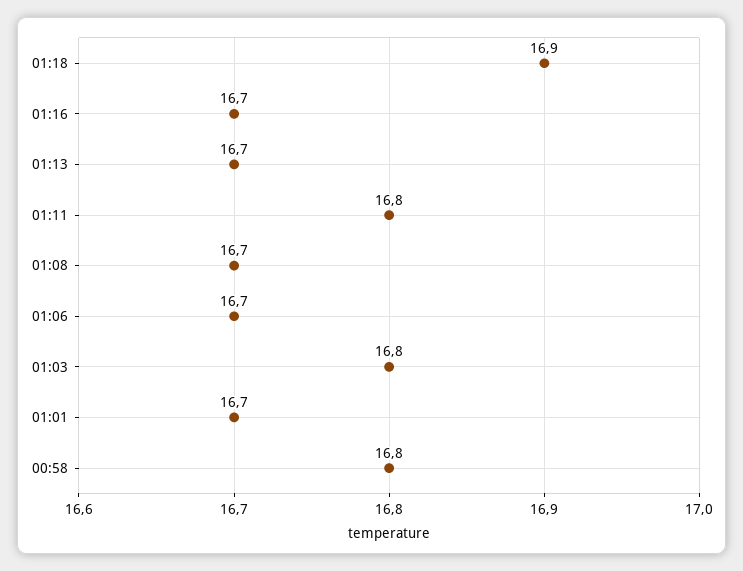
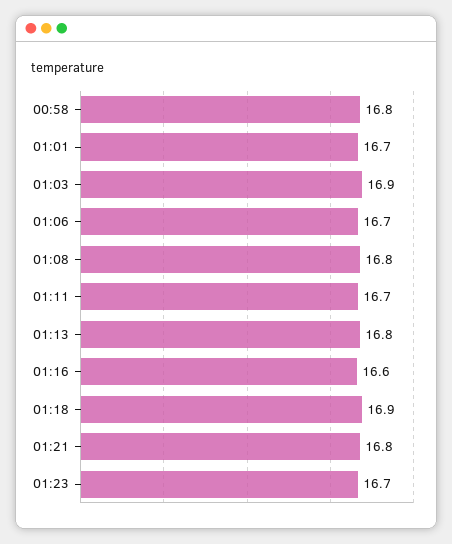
01:16: 16.7 -> 16.6
01:13: 16.7 -> 16.8
01:11: 16.8 -> 16.7
01:08: 16.7 -> 16.8
01:03: 16.8 -> 16.9
01:21: none -> 16.8
01:23: none -> 16.7

